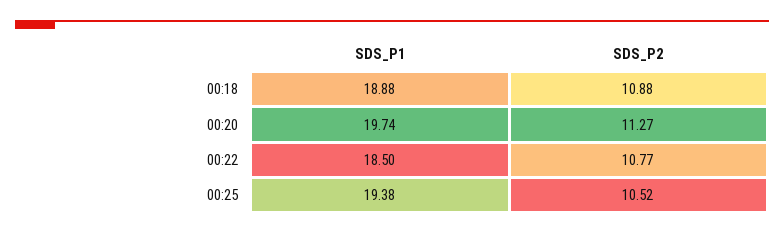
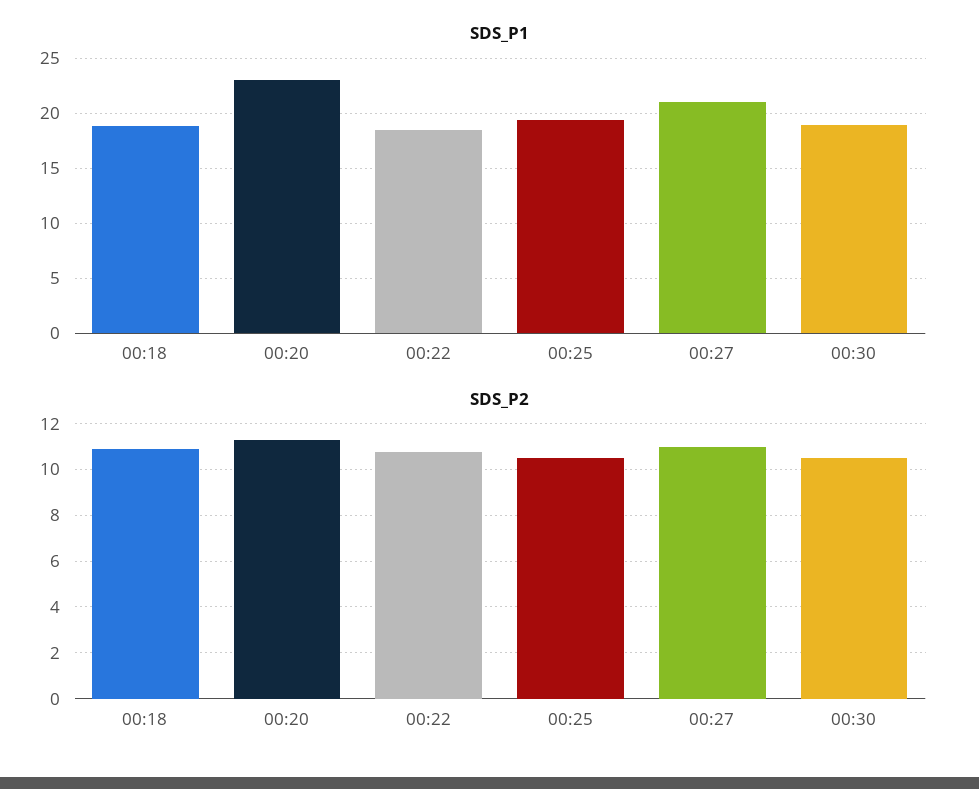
SDS_P1, 00:20: 19.74 -> 23
SDS_P1, 00:27: none -> 21
SDS_P1, 00:30: none -> 19
SDS_P2, 00:27: none -> 11
SDS_P2, 00:30: none -> 10.5

